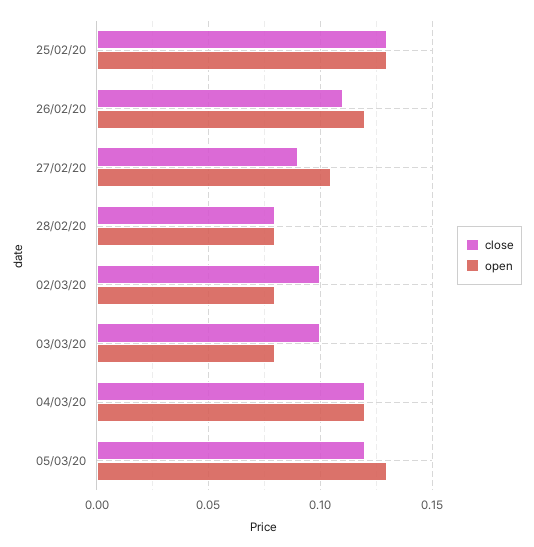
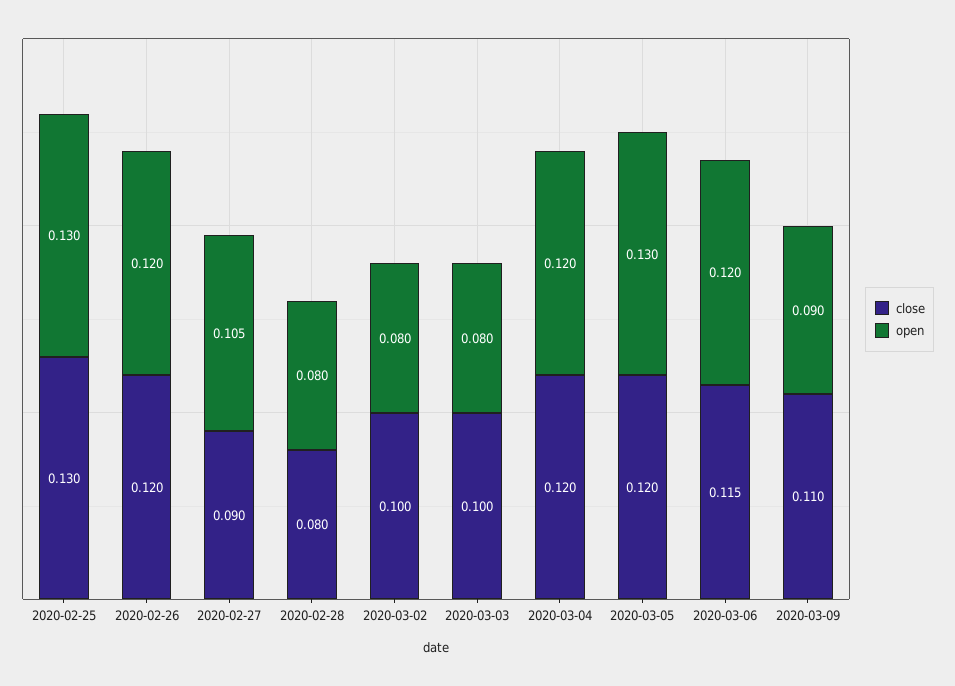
close, 26/02/20: 0.11 -> 0.12
close, 2020-03-06: none -> 0.115
open, 2020-03-06: none -> 0.12
close, 2020-03-09: none -> 0.11
open, 2020-03-09: none -> 0.09

